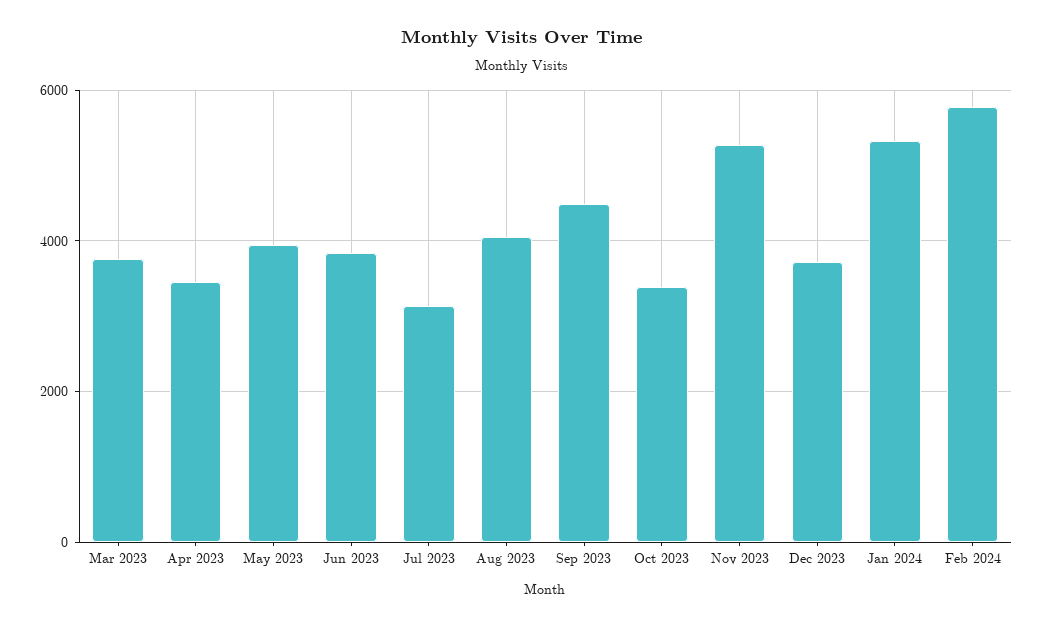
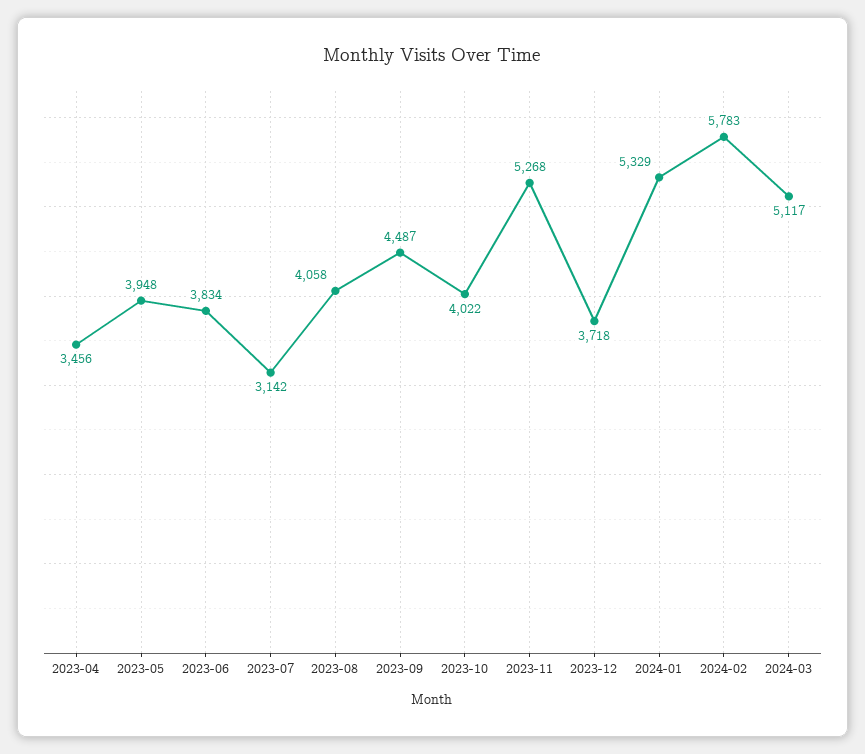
Mar 2023: 3800 -> none
Oct 2023: 3400 -> 4022
2024-03: none -> 5117

